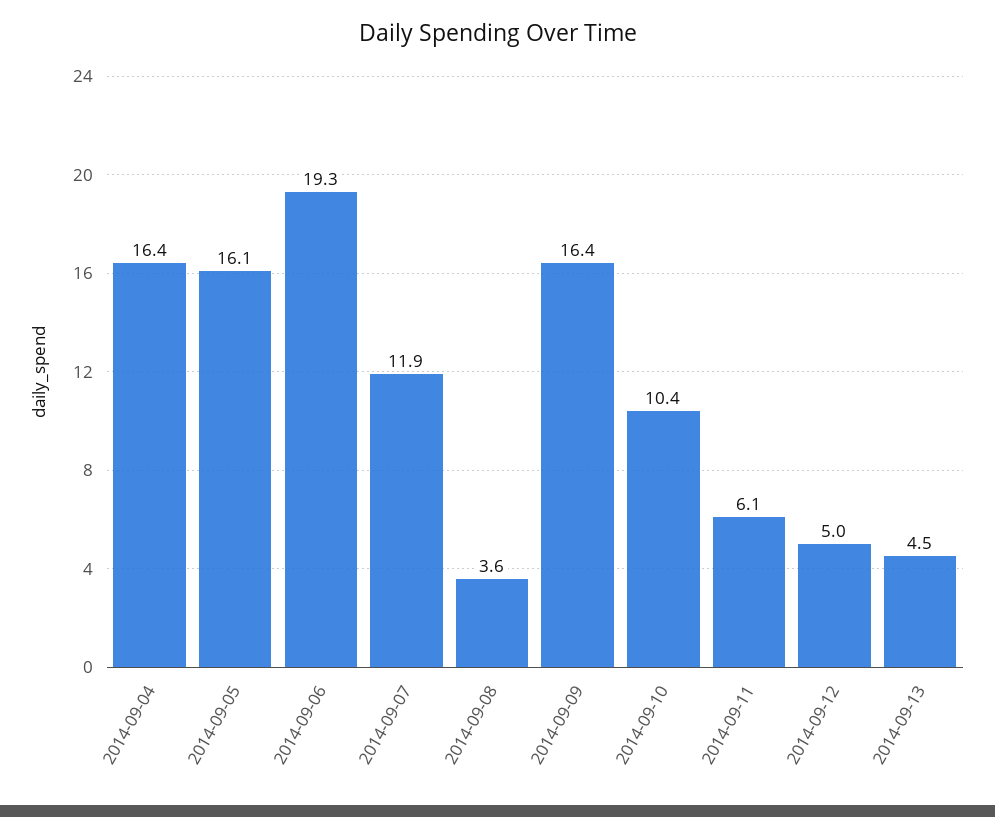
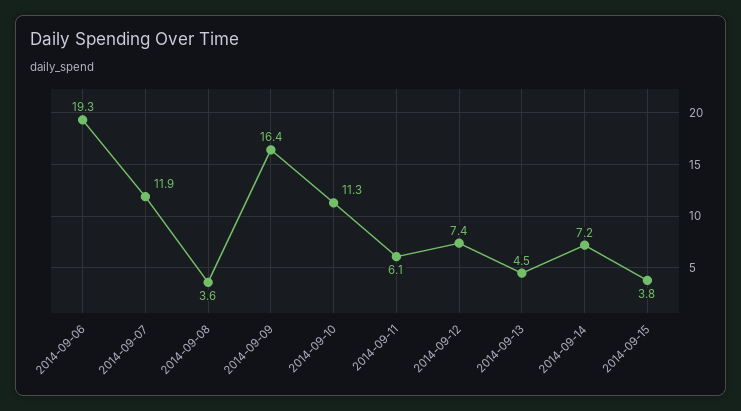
2014-09-04: 16.4 -> none
2014-09-05: 16.1 -> none
2014-09-10: 10.4 -> 11.3
2014-09-12: 5 -> 7.4
2014-09-14: none -> 7.2
2014-09-15: none -> 3.8

